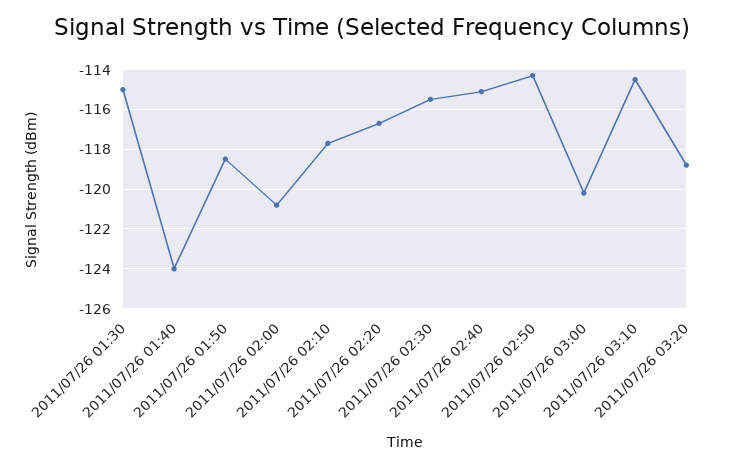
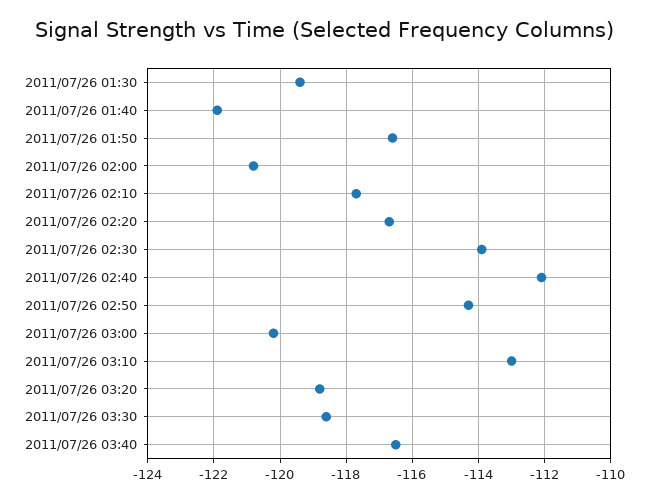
2011/07/26 01:30: -115 -> -119.5
2011/07/26 01:40: -124 -> -122
2011/07/26 01:50: -118.5 -> -116.5
2011/07/26 02:30: -115.5 -> -114
2011/07/26 02:40: -115 -> -112
2011/07/26 03:10: -114.5 -> -113
2011/07/26 03:30: none -> -118.5
2011/07/26 03:40: none -> -116.5

